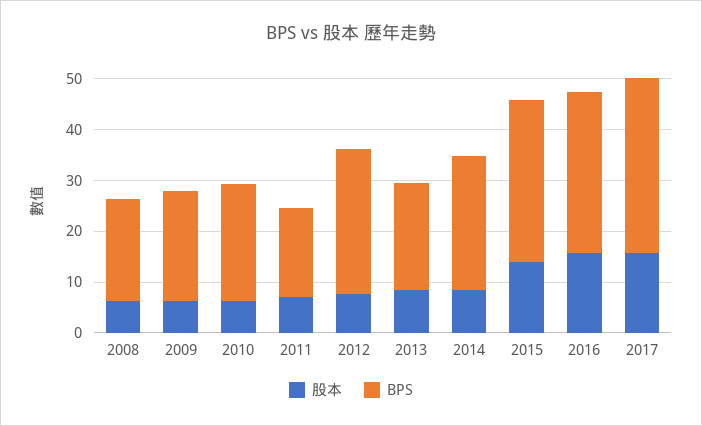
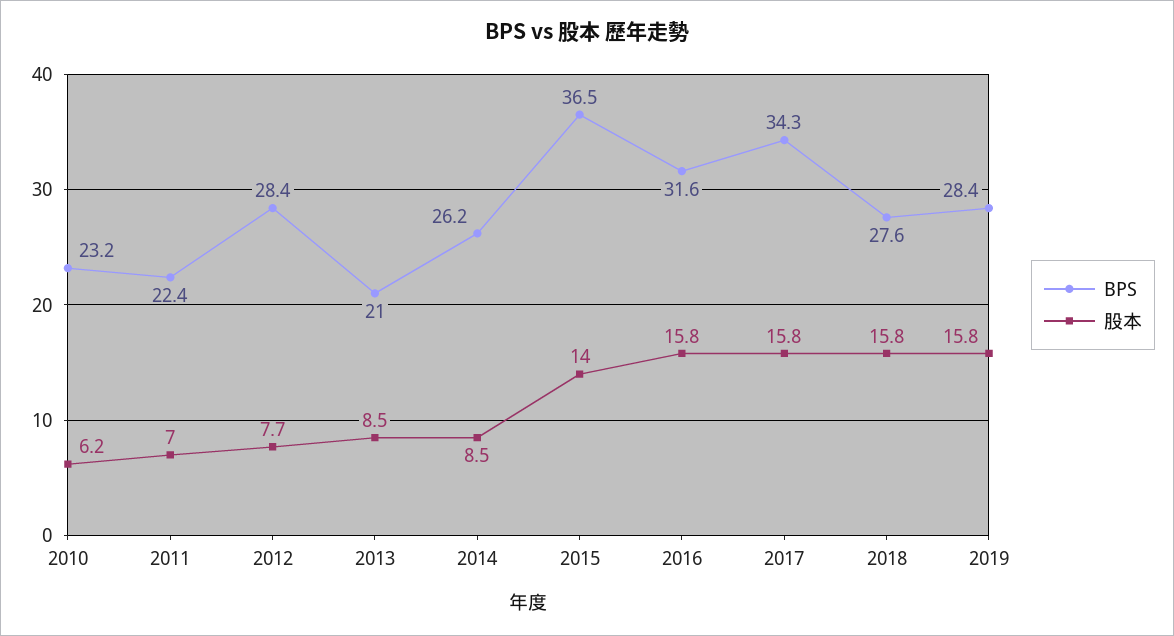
股本, 2008: 6 -> none
BPS, 2008: 20 -> none
股本, 2009: 6 -> none
BPS, 2009: 22 -> none
BPS, 2011: 18 -> 22.4
BPS, 2015: 32 -> 36.5
BPS, 2018: none -> 27.6
股本, 2018: none -> 15.8
BPS, 2019: none -> 28.4
股本, 2019: none -> 15.8

